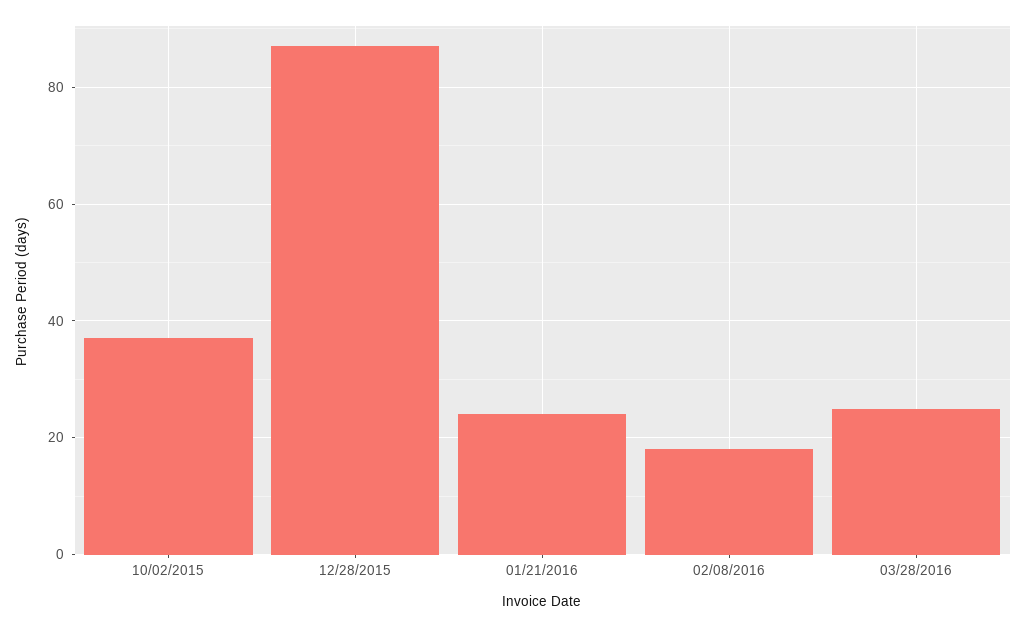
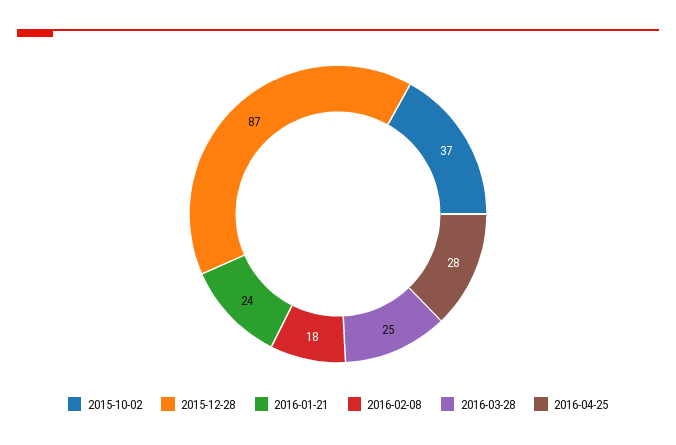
2016-04-25: none -> 28

